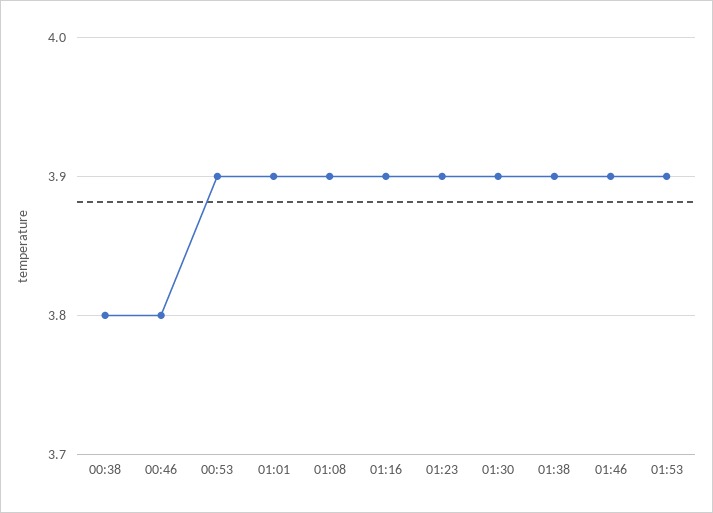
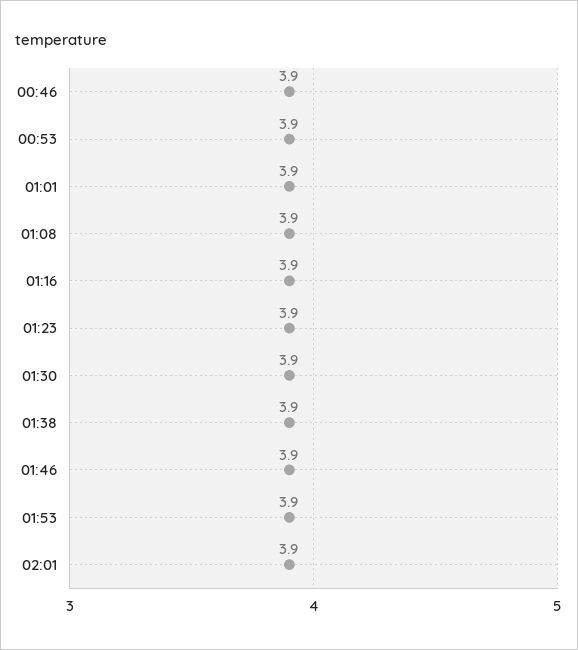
00:38: 3.8 -> none
00:46: 3.8 -> 3.9
02:01: none -> 3.9

